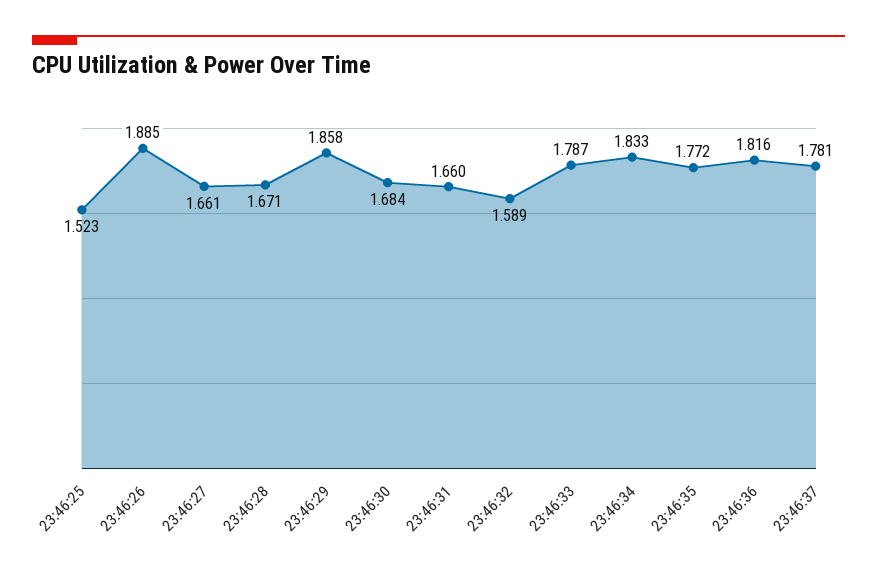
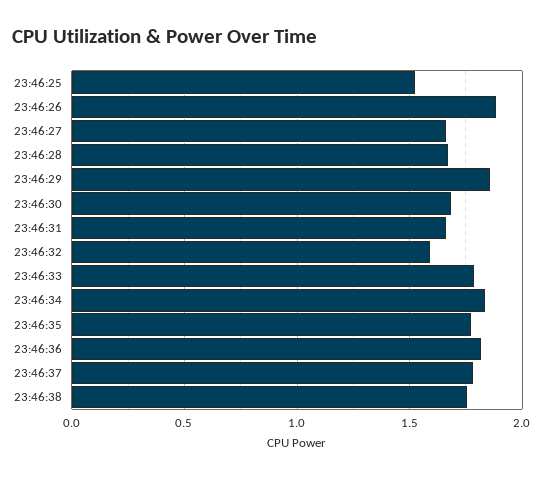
23:46:38: none -> 1.75

